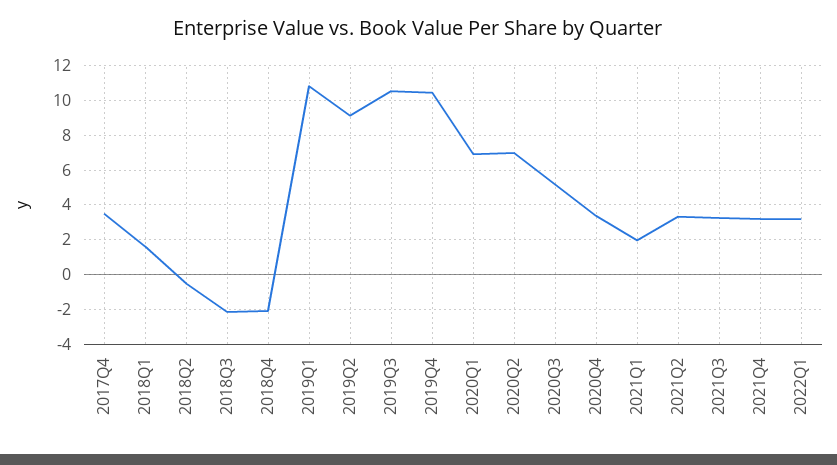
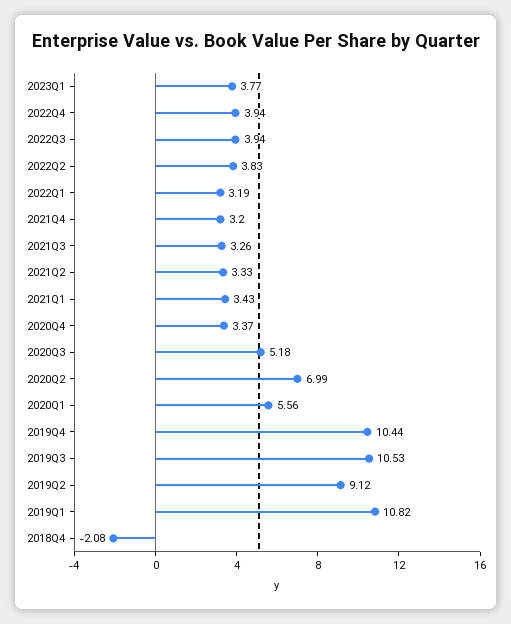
2017Q4: 3.5 -> none
2018Q1: 1.5 -> none
2018Q2: -0.5 -> none
2018Q3: -2 -> none
2020Q1: 7 -> 5.56
2021Q1: 2 -> 3.43
2023Q1: none -> 3.77
2022Q4: none -> 3.94
2022Q3: none -> 3.94
2022Q2: none -> 3.83

